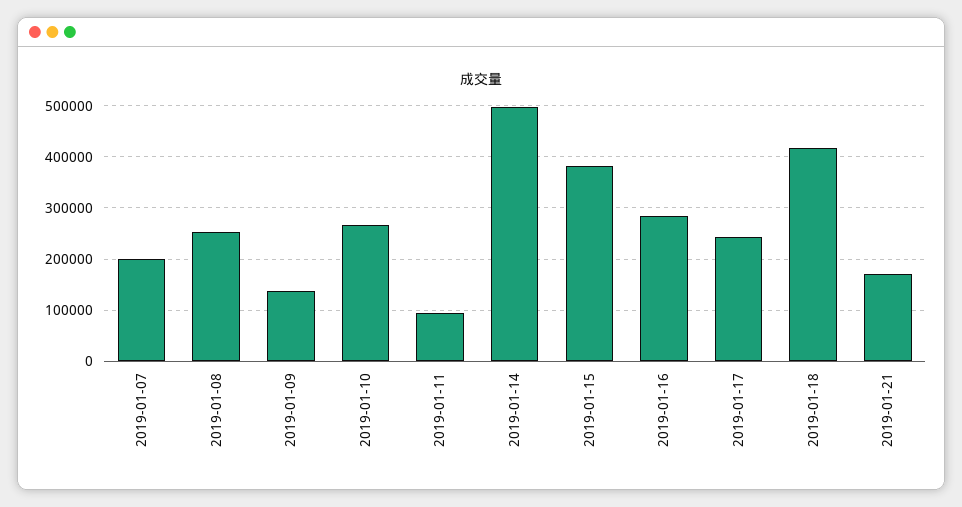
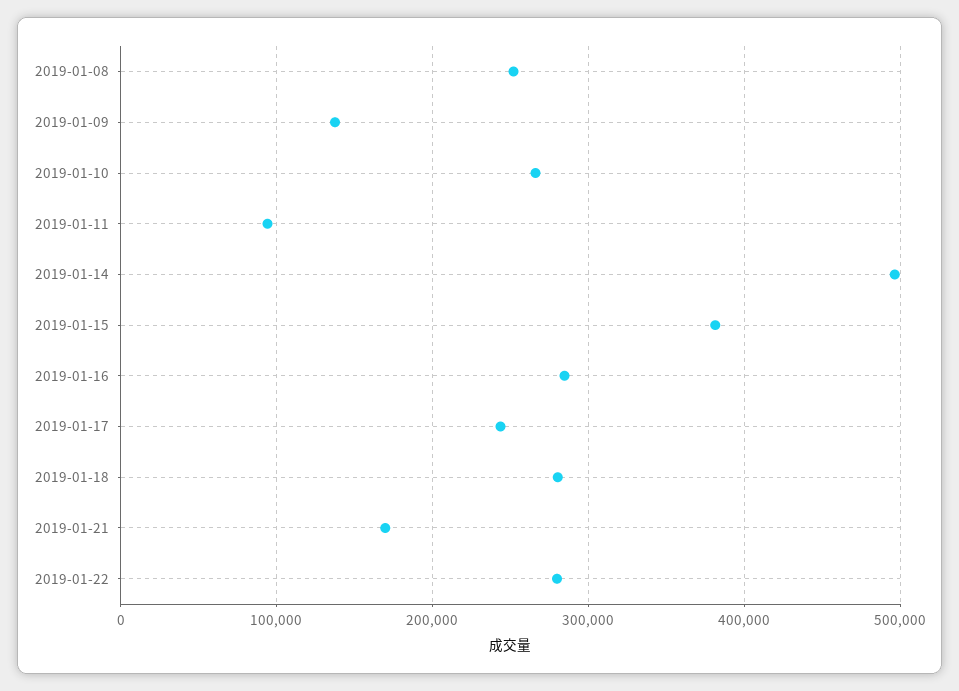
2019-01-07: 200000 -> none
2019-01-18: 420000 -> 280000
2019-01-22: none -> 280000

